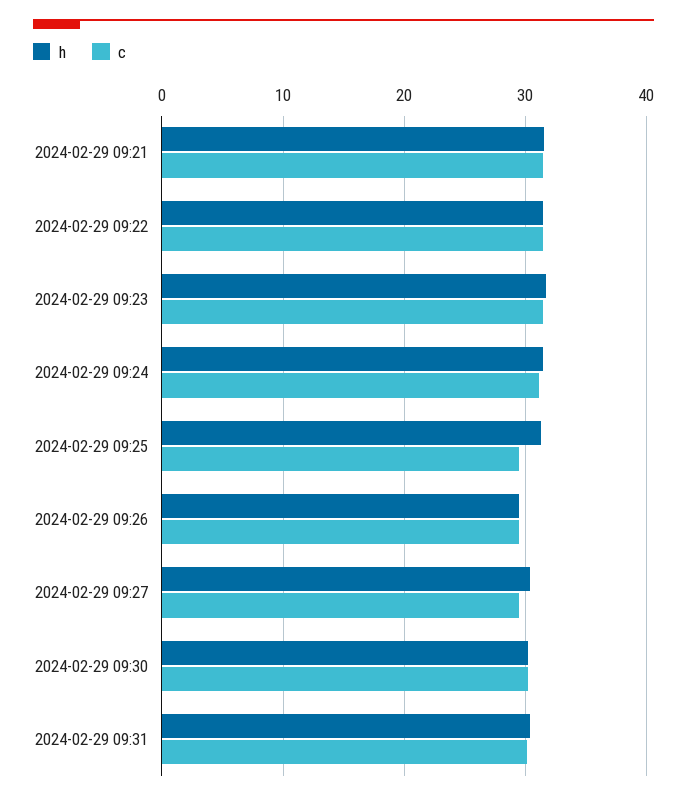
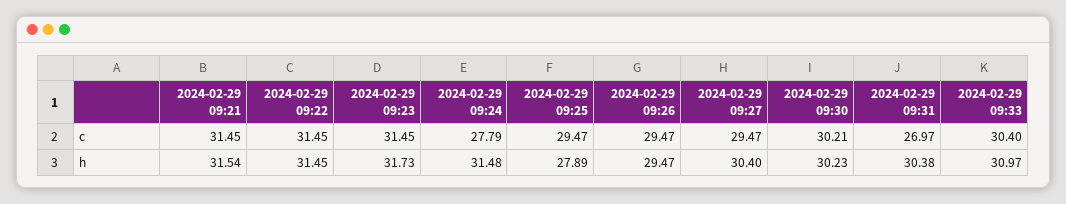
c, 2024-02-29 09:24: 31 -> 27.79
h, 2024-02-29 09:25: 31 -> 27.89
c, 2024-02-29 09:31: 30 -> 26.97
c, 2024-02-29 09:33: none -> 30.4
h, 2024-02-29 09:33: none -> 30.97

